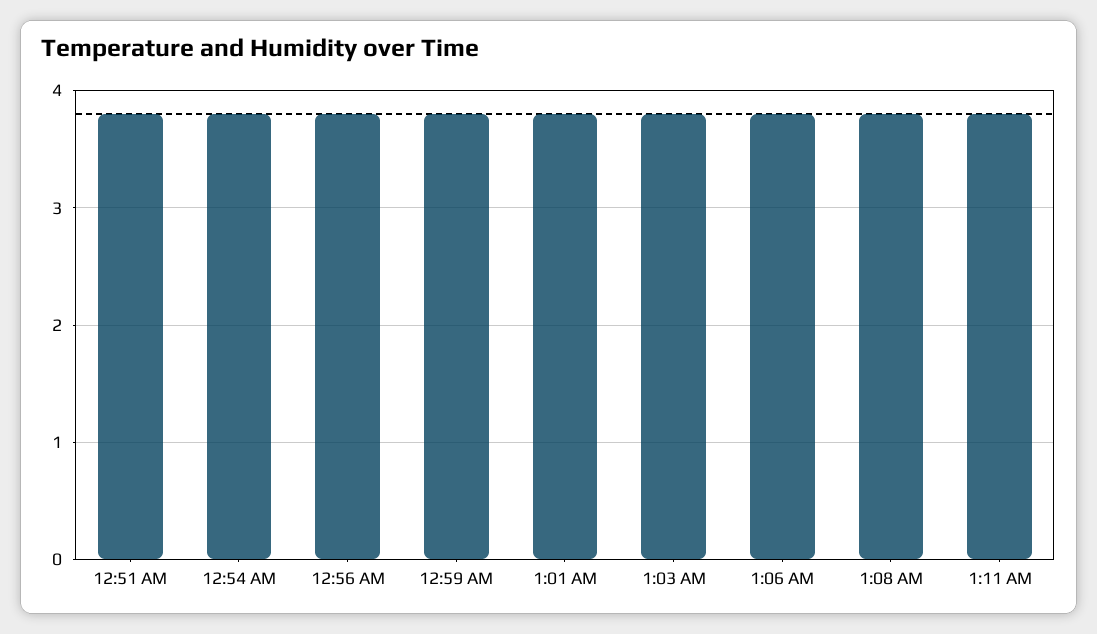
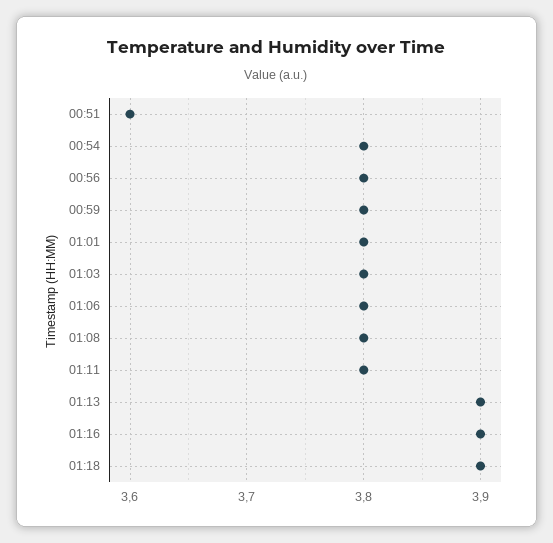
12:51 AM: 3.8 -> 3.6
01:13: none -> 3.9
01:16: none -> 3.9
01:18: none -> 3.9

